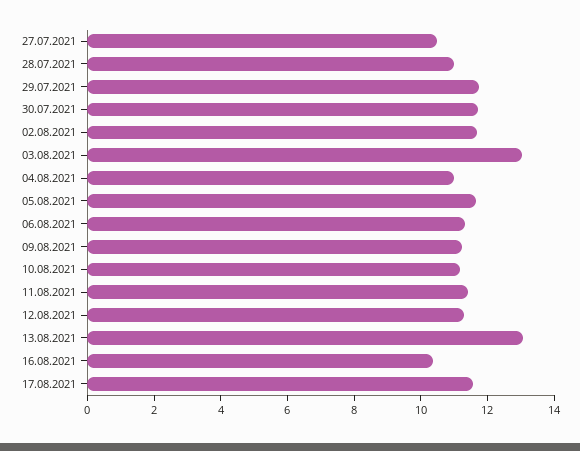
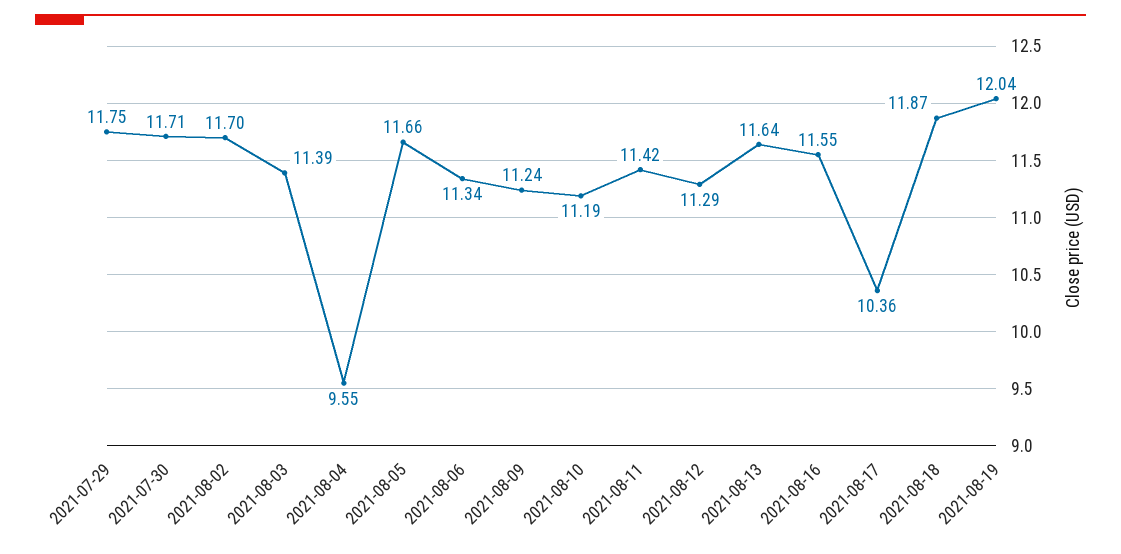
27.07.2021: 10.5 -> none
28.07.2021: 11 -> none
03.08.2021: 13 -> 11.39
04.08.2021: 11 -> 9.55
13.08.2021: 13 -> 11.64
16.08.2021: 10.5 -> 11.55
17.08.2021: 11.5 -> 10.36
2021-08-18: none -> 11.87
2021-08-19: none -> 12.04

